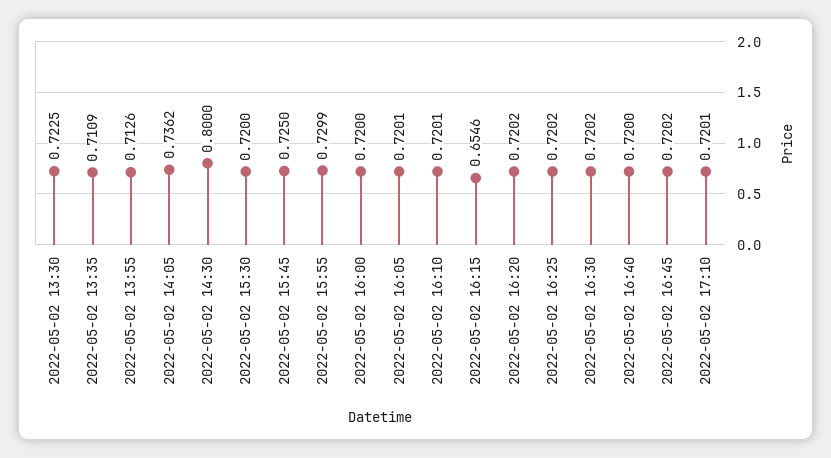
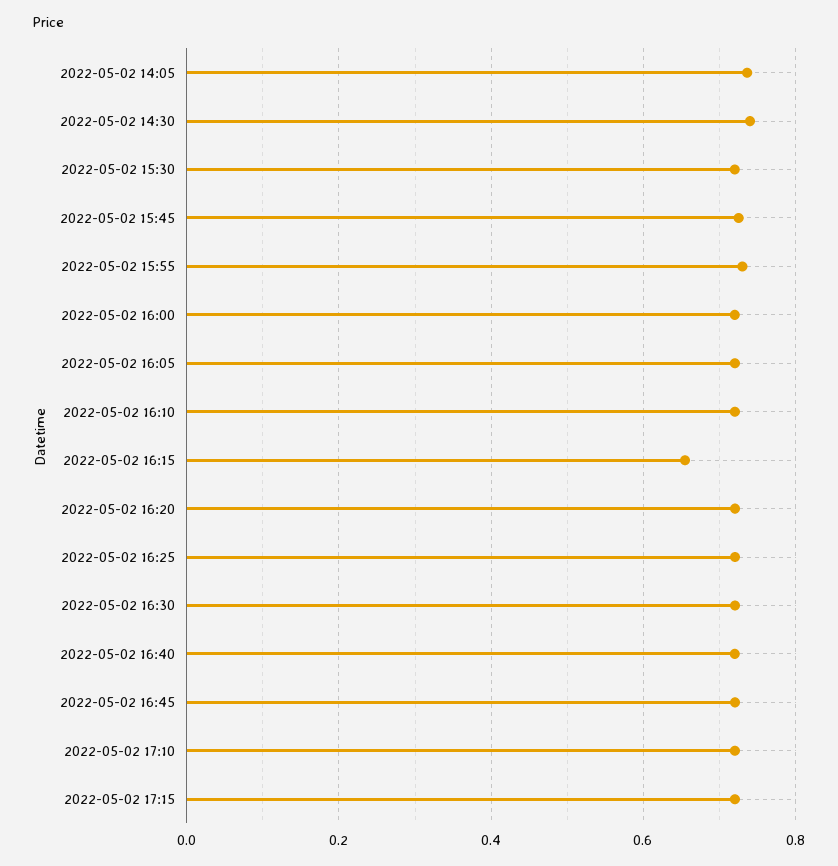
2022-05-02 13:30: 0.7225 -> none
2022-05-02 13:35: 0.7109 -> none
2022-05-02 13:55: 0.7126 -> none
2022-05-02 14:30: 0.8 -> 0.74
2022-05-02 17:15: none -> 0.72

